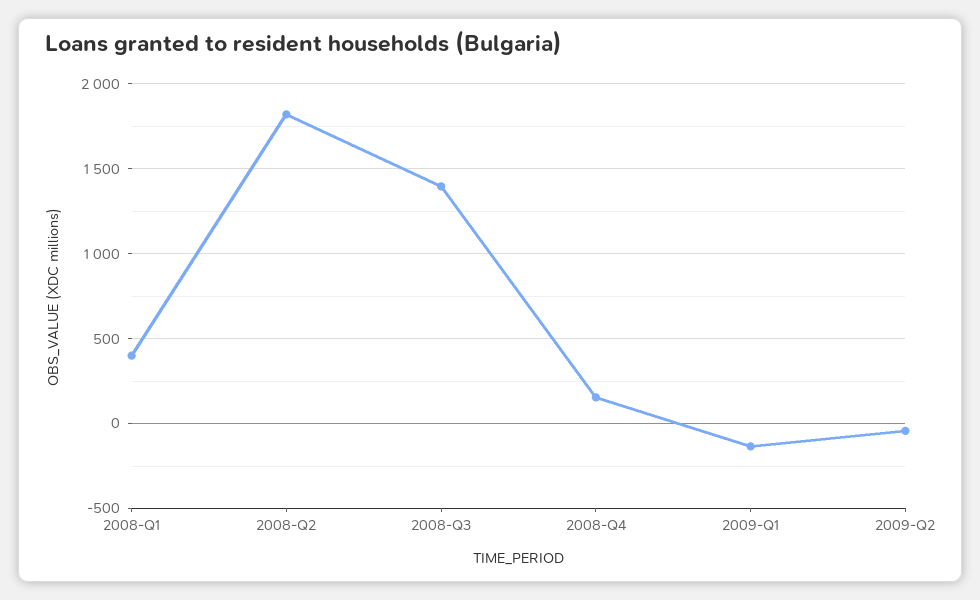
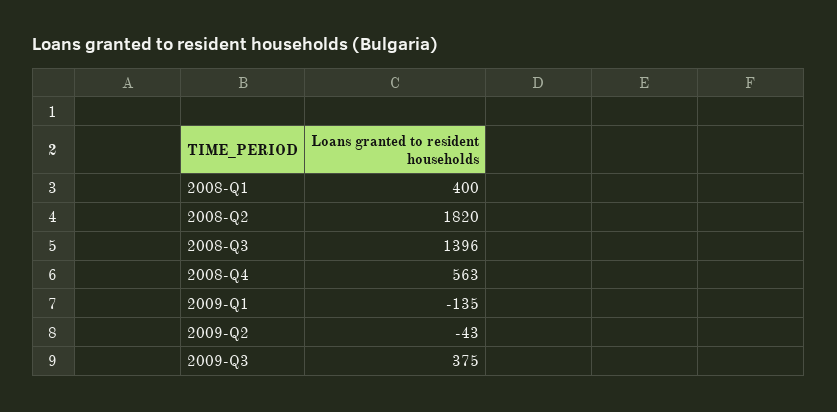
2008-Q4: 150 -> 563
2009-Q3: none -> 375

